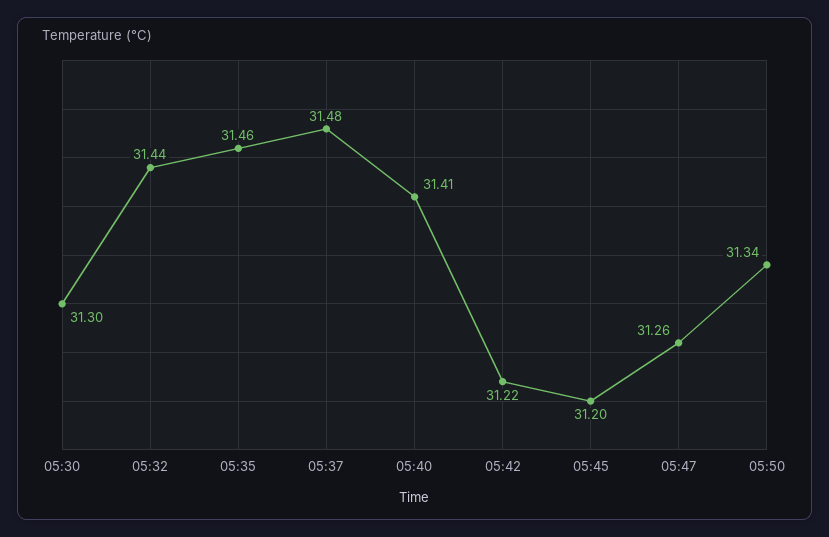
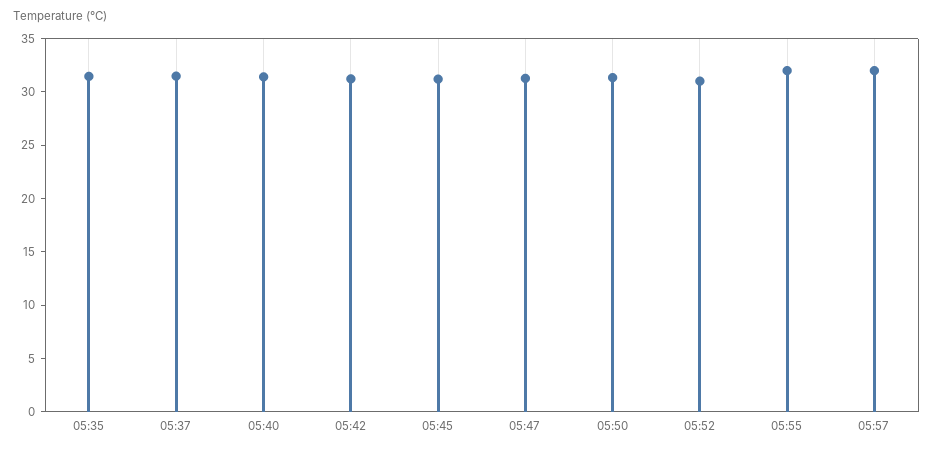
05:30: 31.3 -> none
05:32: 31.44 -> none
05:52: none -> 31
05:55: none -> 32
05:57: none -> 32

